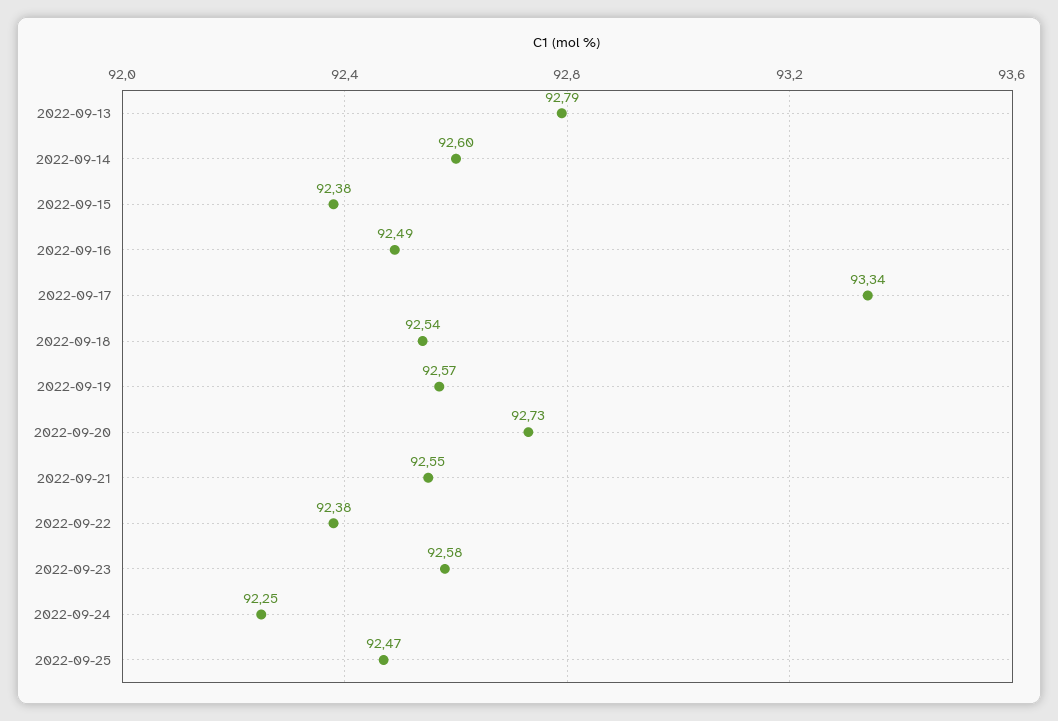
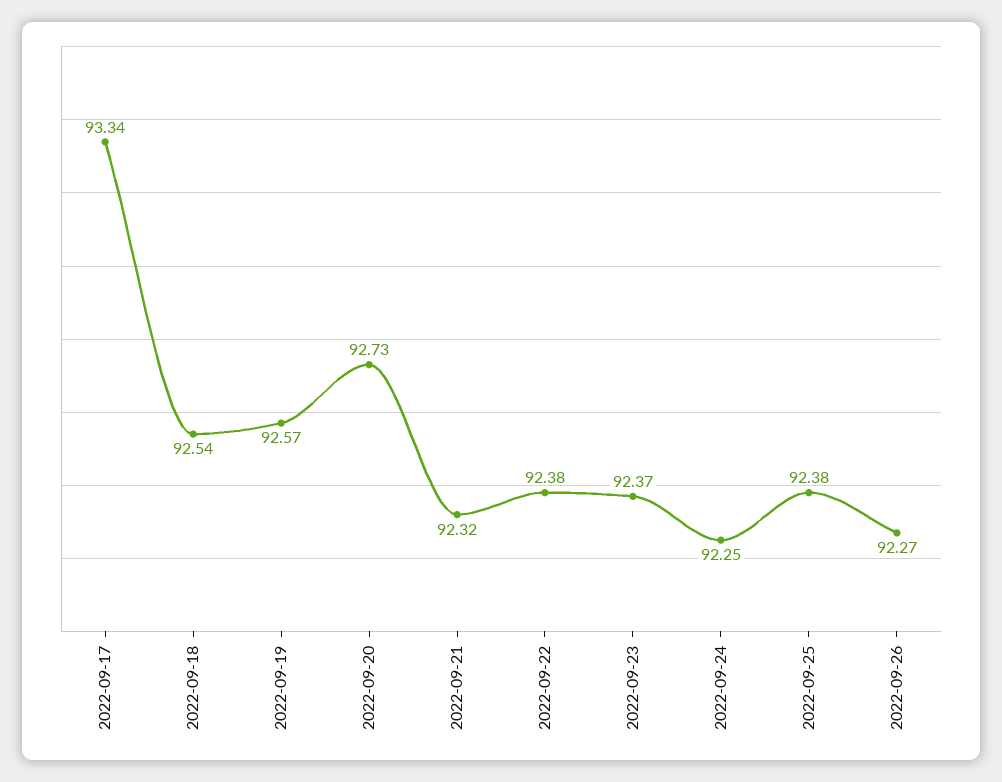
2022-09-13: 92.79 -> none
2022-09-14: 92.6 -> none
2022-09-15: 92.38 -> none
2022-09-16: 92.49 -> none
2022-09-21: 92.55 -> 92.32
2022-09-23: 92.58 -> 92.37
2022-09-25: 92.47 -> 92.38
2022-09-26: none -> 92.27

